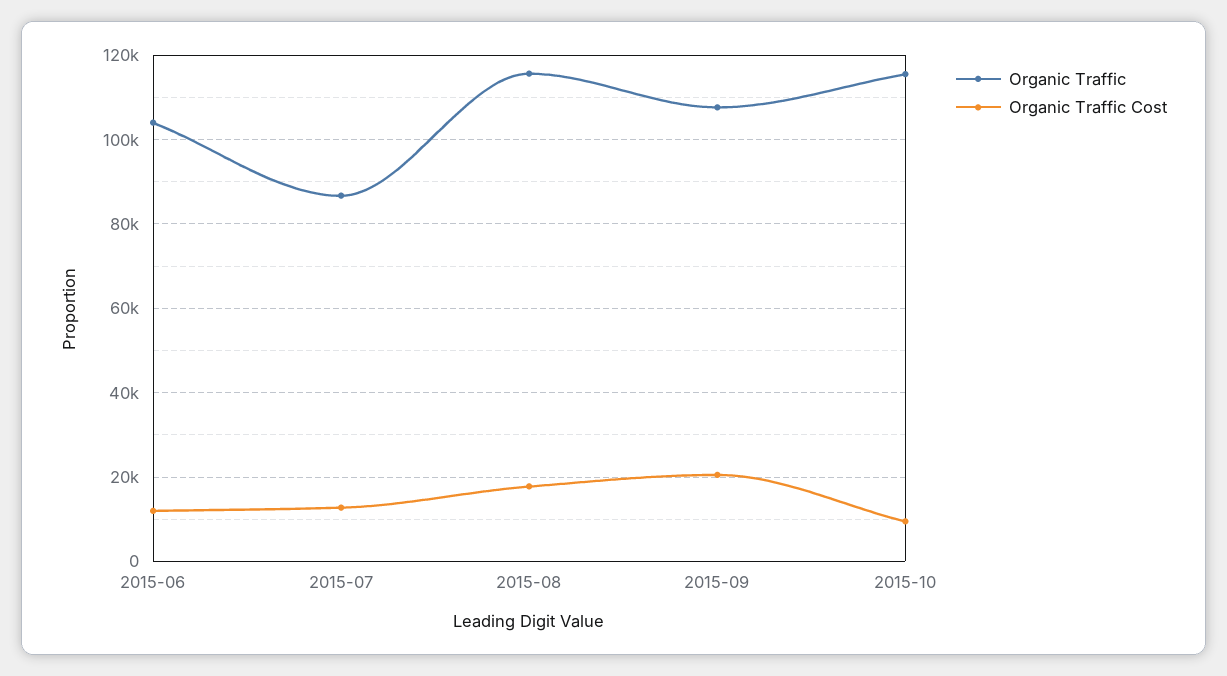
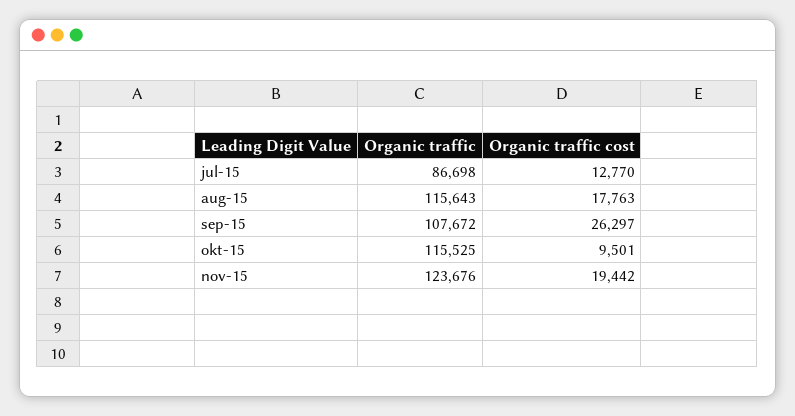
Organic Traffic, 2015-06: 104000 -> none
Organic Traffic Cost, 2015-06: 12000 -> none
Organic Traffic Cost, 2015-09: 20000 -> 26297
Organic Traffic, nov-15: none -> 123676
Organic Traffic Cost, nov-15: none -> 19442

